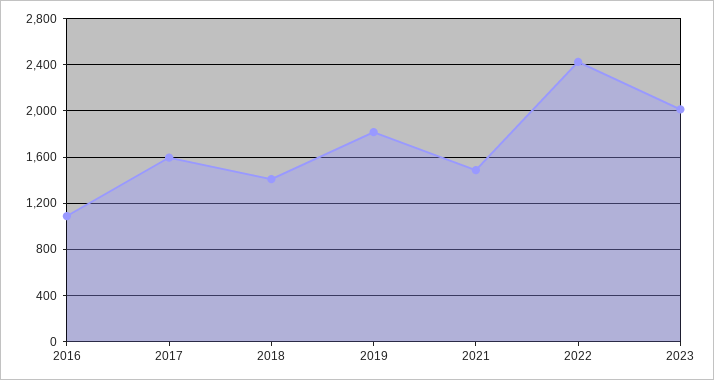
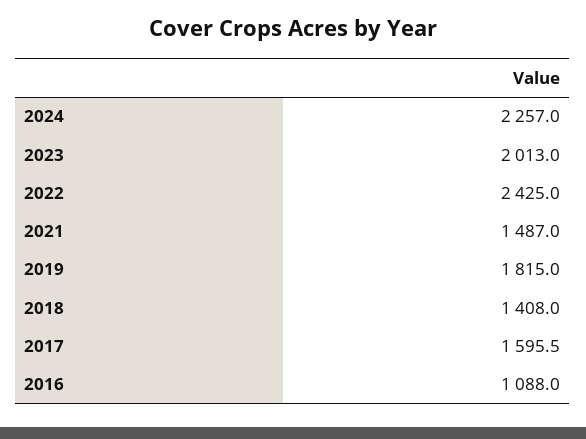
2024: none -> 2257

